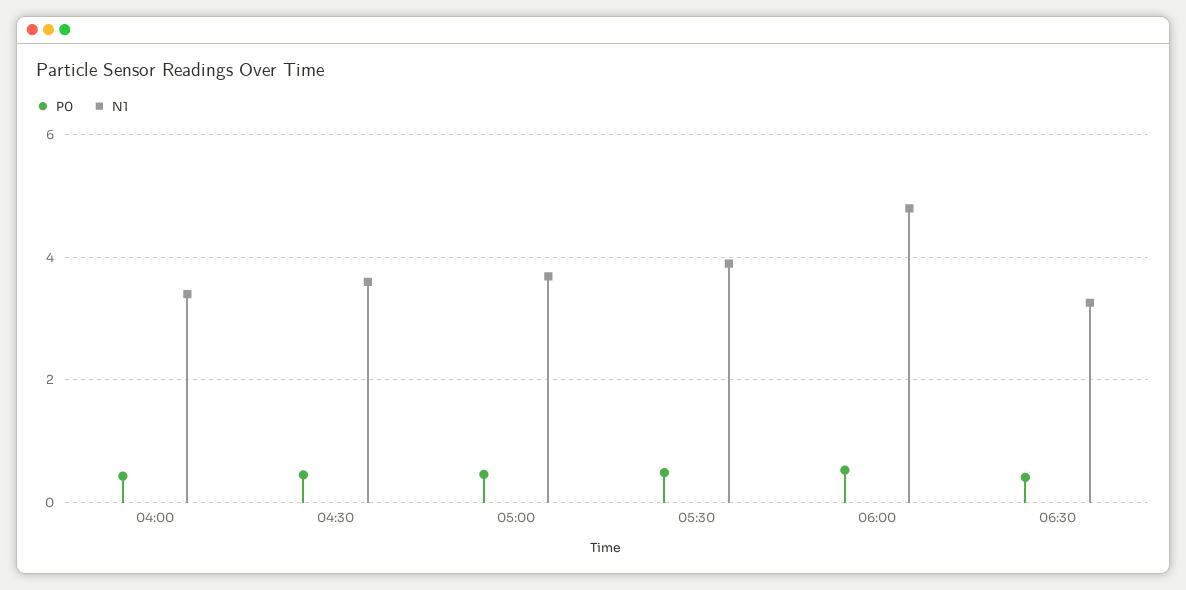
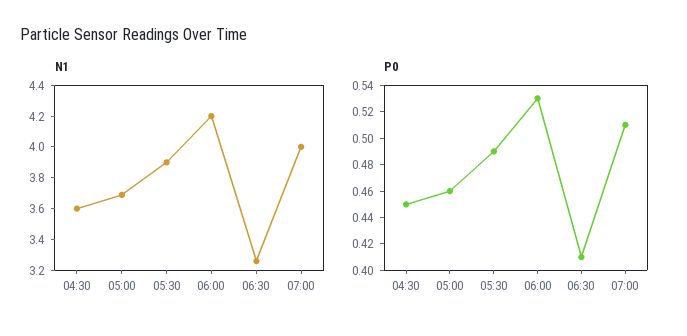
P0, 04:00: 0.4 -> none
N1, 04:00: 3.4 -> none
N1, 06:00: 4.8 -> 4.2
N1, 07:00: none -> 4
P0, 07:00: none -> 0.51

